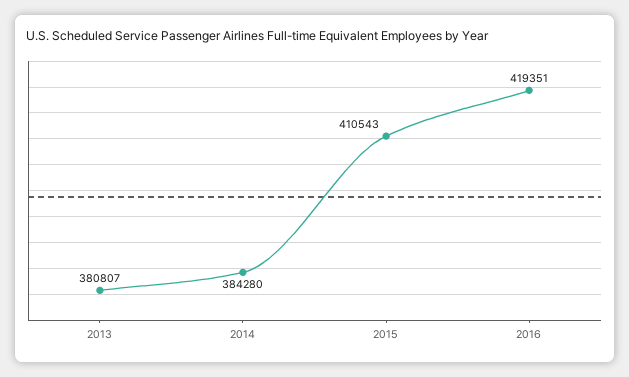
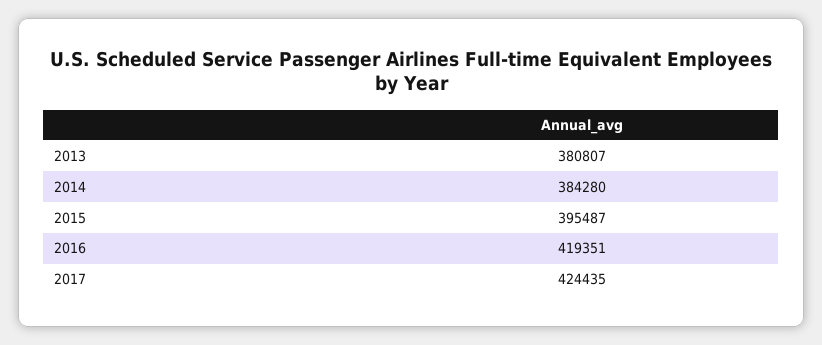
2015: 410543 -> 395487
2017: none -> 424435

